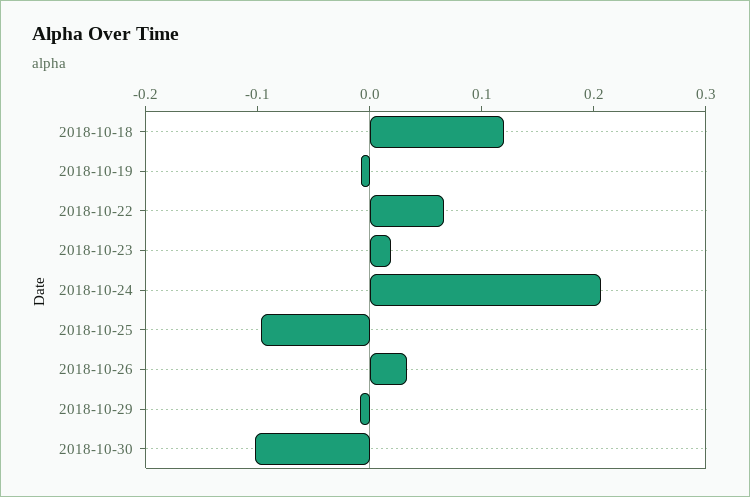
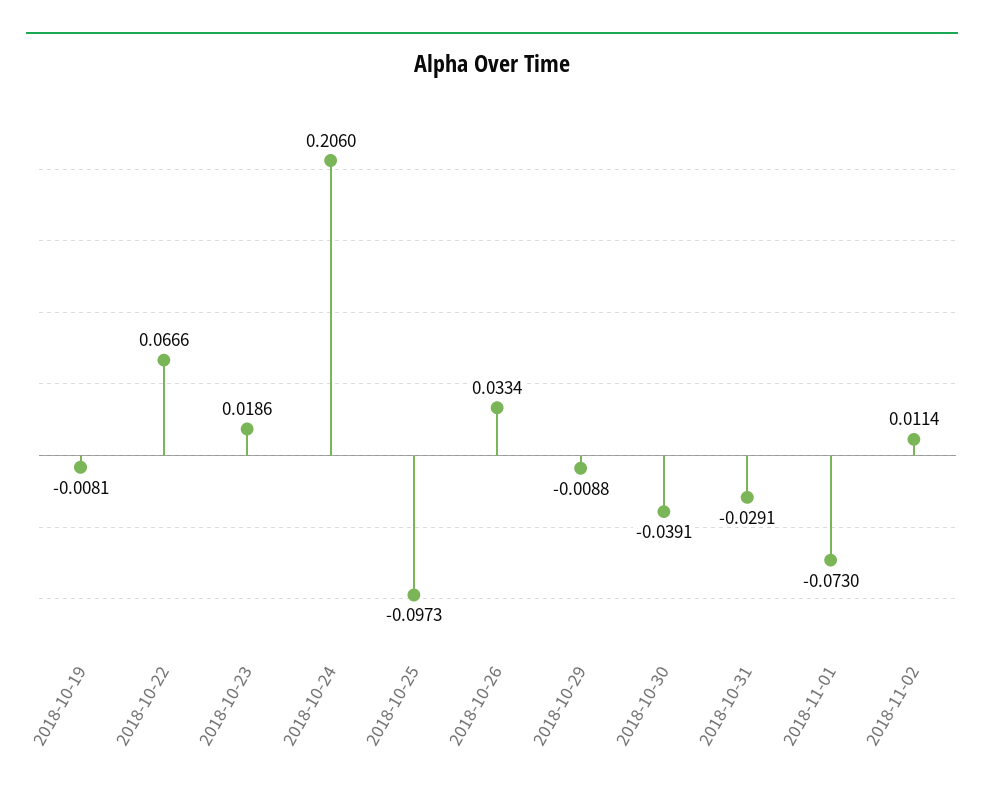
2018-10-18: 0.12 -> none
2018-10-30: -0.1 -> -0.0391
2018-10-31: none -> -0.0291
2018-11-01: none -> -0.073
2018-11-02: none -> 0.0114

